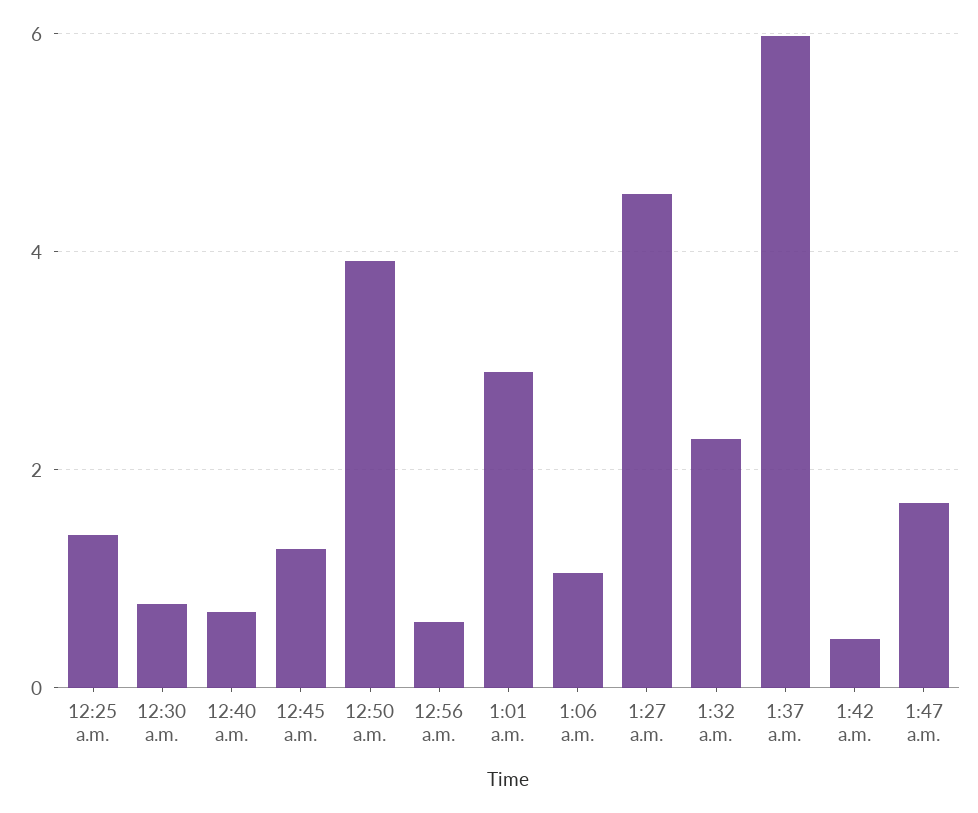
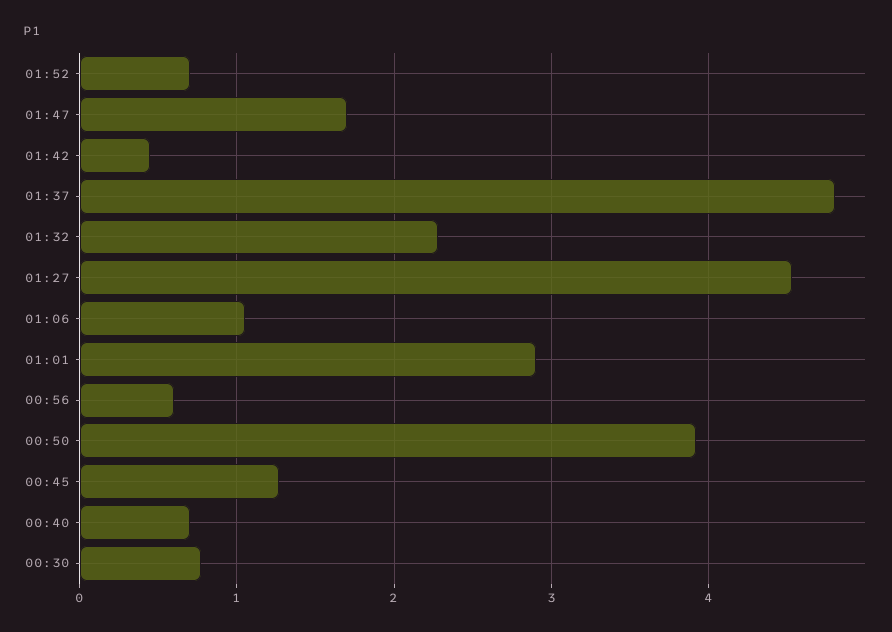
12:25 a.m.: 1.4 -> none
1:37 a.m.: 6 -> 4.8
01:52: none -> 0.7

